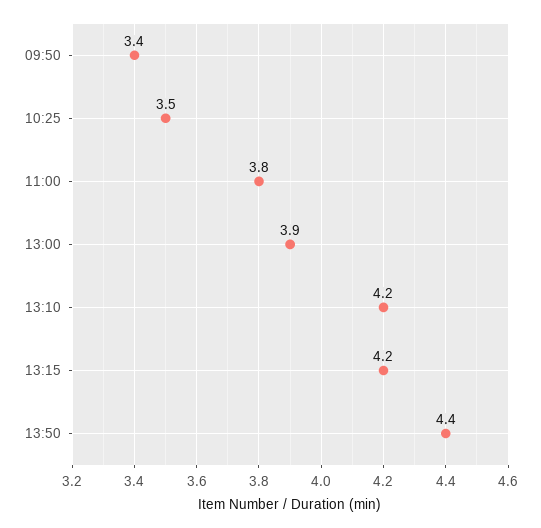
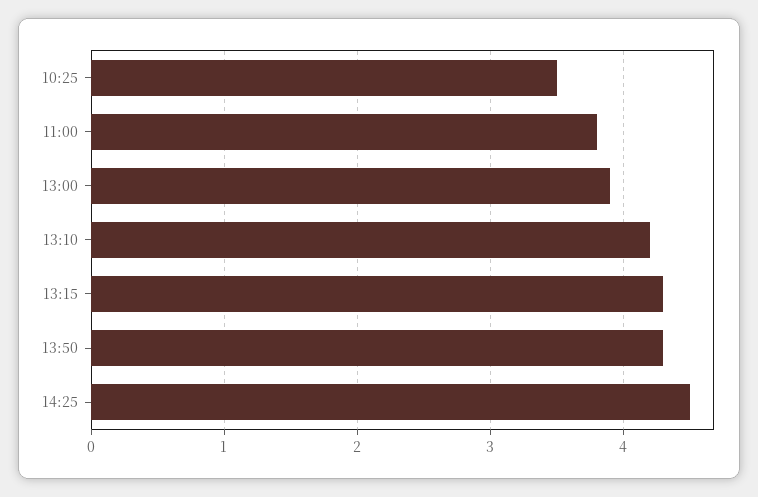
09:50: 3.4 -> none
13:15: 4.2 -> 4.3
13:50: 4.4 -> 4.3
14:25: none -> 4.5

